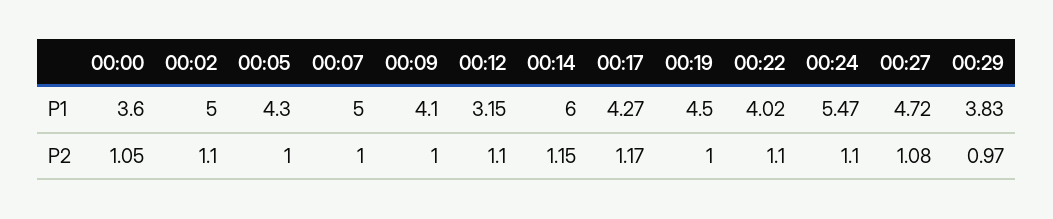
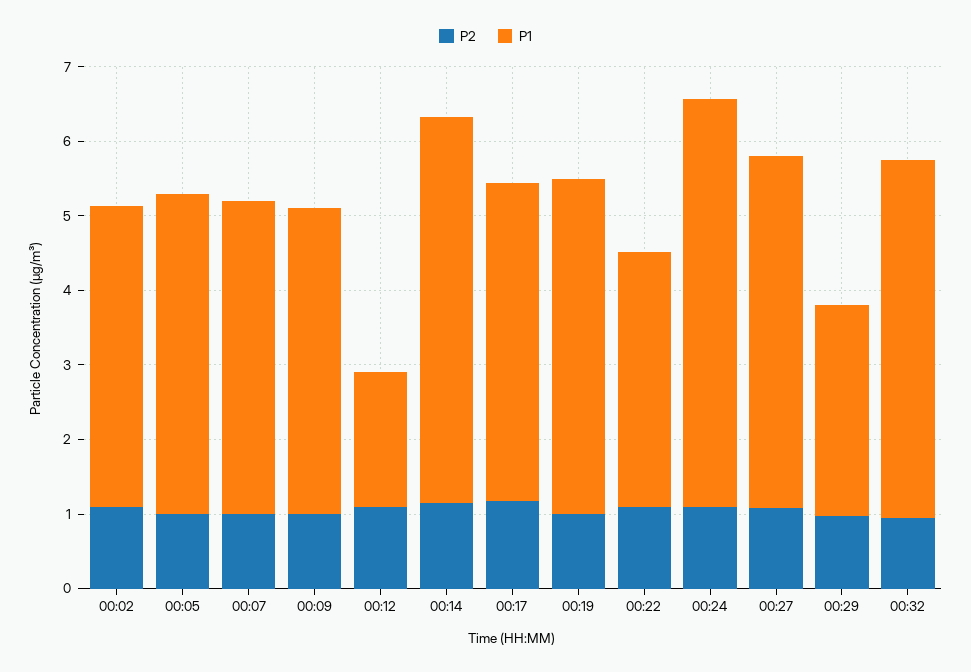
P1, 00:00: 3.6 -> none
P1, 00:02: 5 -> 4
P1, 00:07: 5 -> 4.2
P1, 00:12: 3.15 -> 1.8
P1, 00:14: 6 -> 5.2
P1, 00:22: 4.02 -> 3.4
P1, 00:29: 3.83 -> 2.8
P2, 00:00: 1.05 -> none
P2, 00:32: none -> 1
P1, 00:32: none -> 4.8

